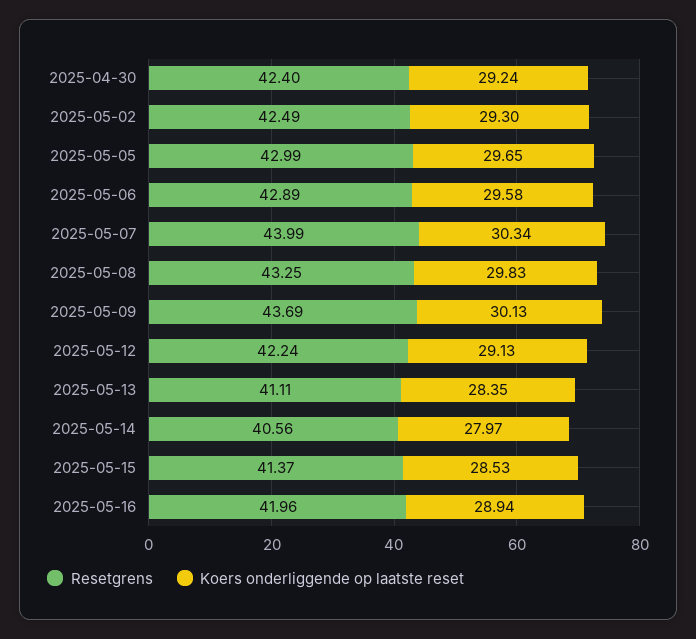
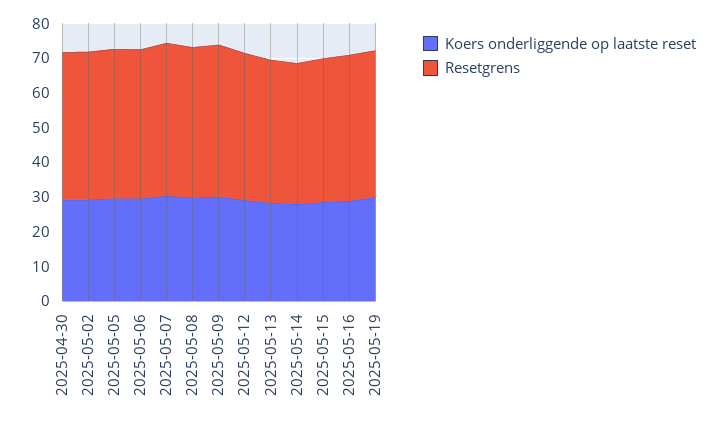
Koers onderliggende op laatste reset, 2025-05-19: none -> 30
Resetgrens, 2025-05-19: none -> 42.5

